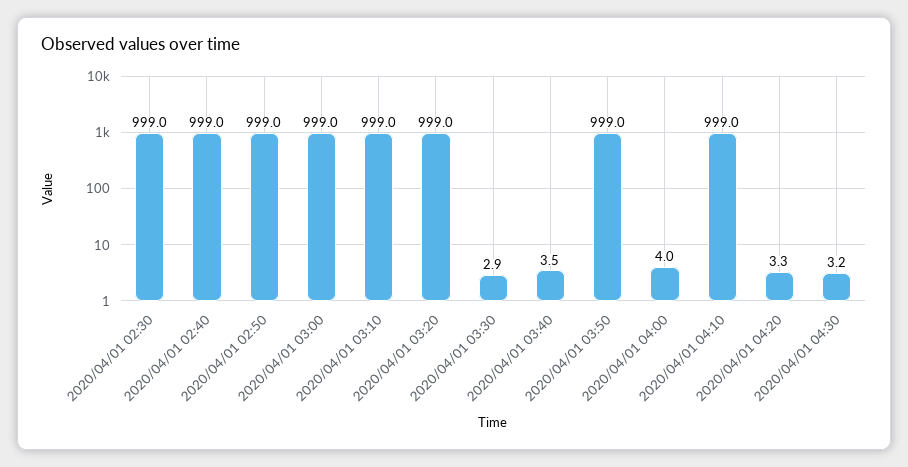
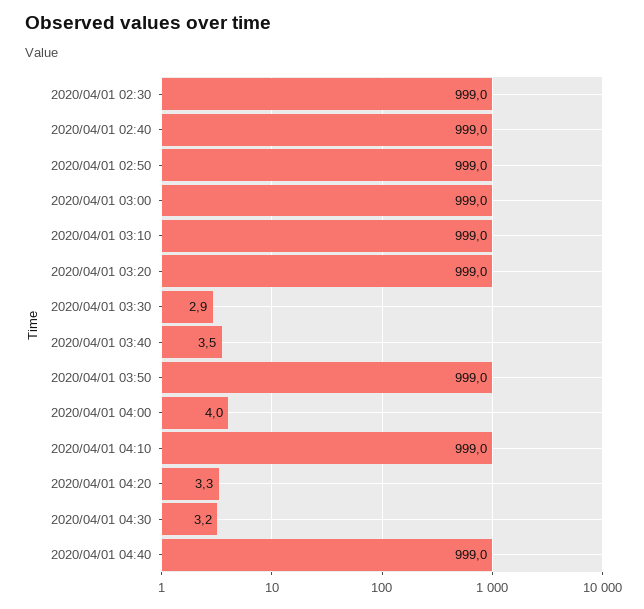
2020/04/01 04:40: none -> 999

